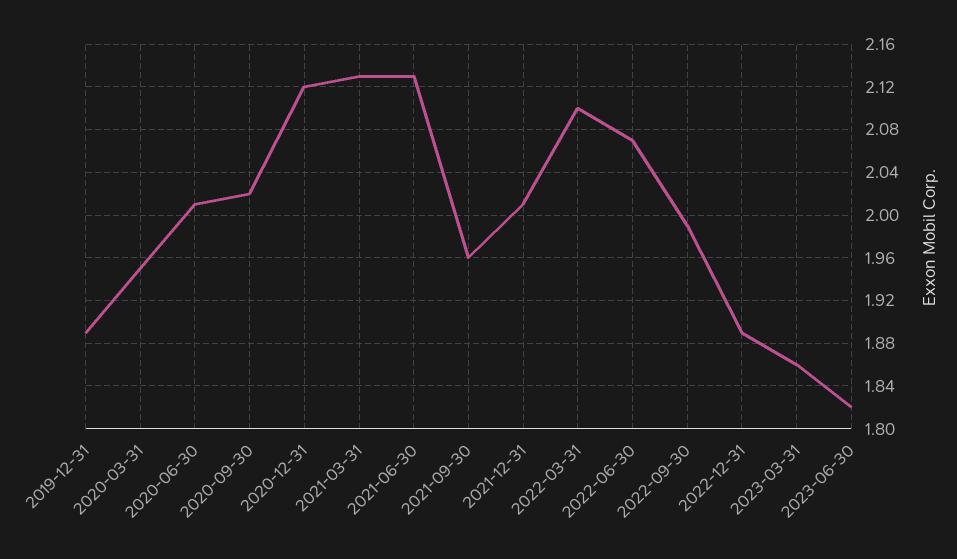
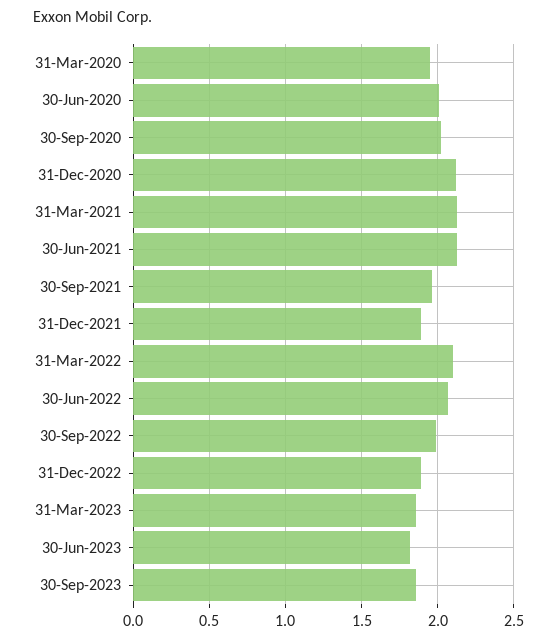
2019-12-31: 1.89 -> none
2021-12-31: 2.01 -> 1.9
30-Sep-2023: none -> 1.85

